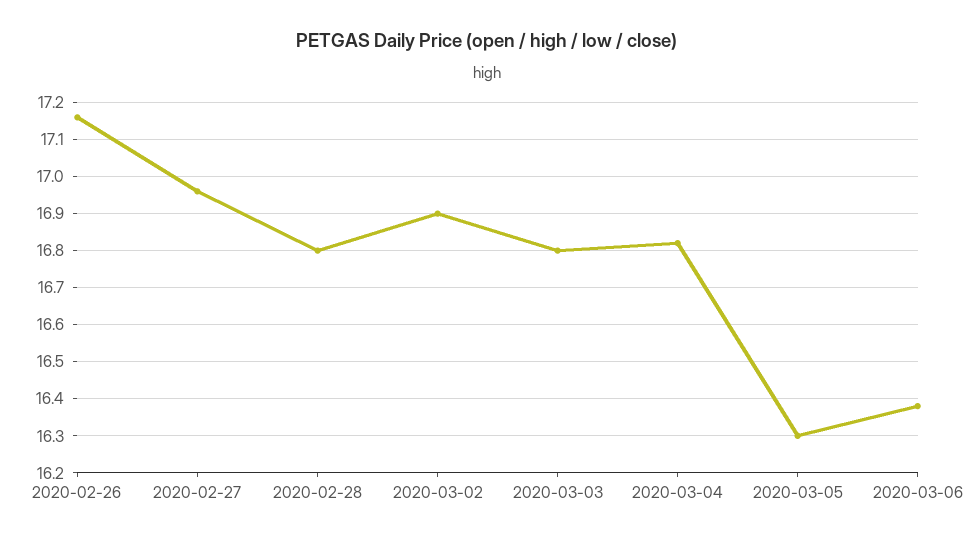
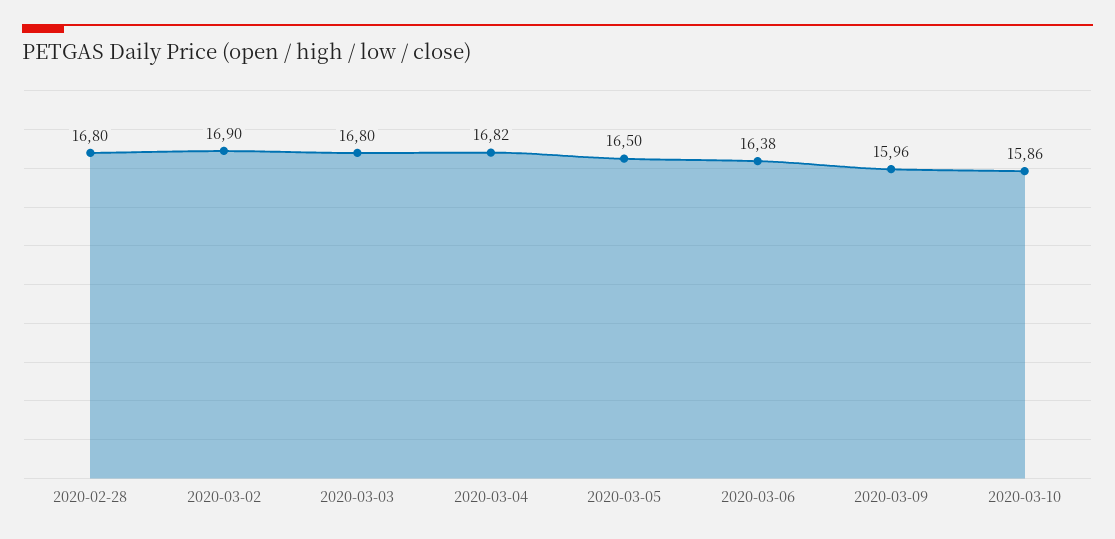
2020-02-26: 17.15 -> none
2020-02-27: 16.95 -> none
2020-03-05: 16.3 -> 16.5
2020-03-09: none -> 15.96
2020-03-10: none -> 15.86

